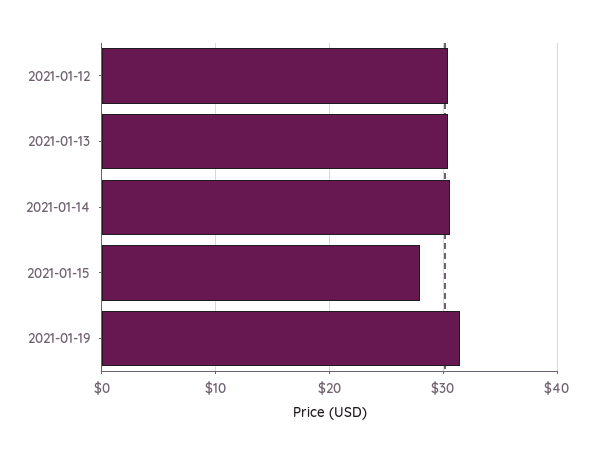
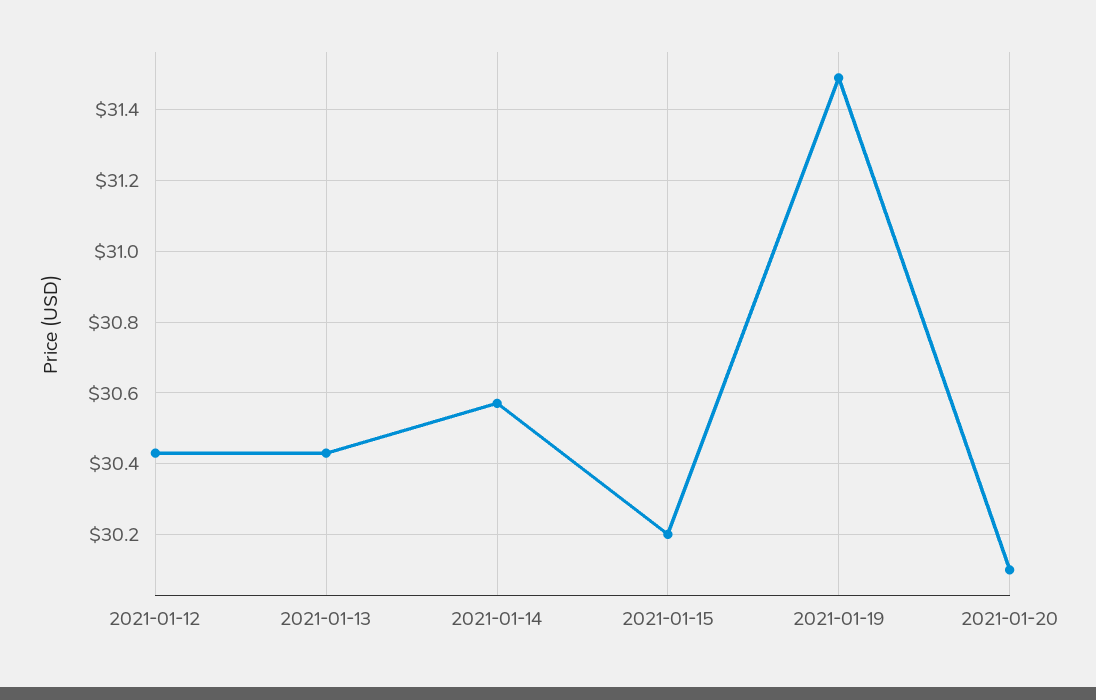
2021-01-15: 28 -> 30.2
2021-01-20: none -> 30.1

